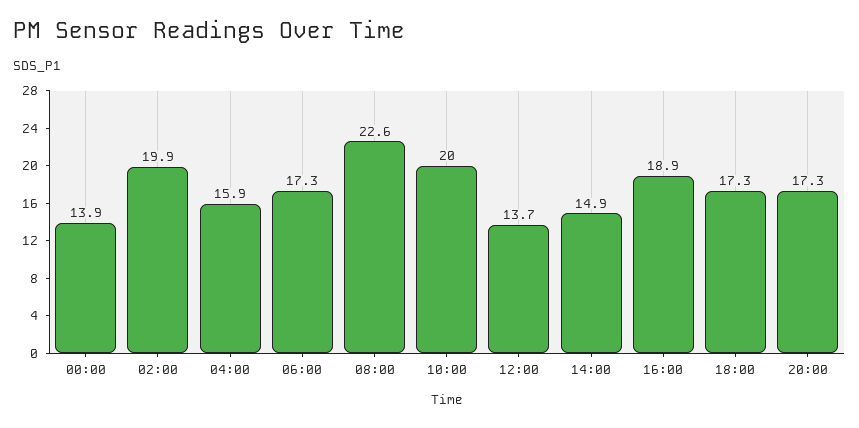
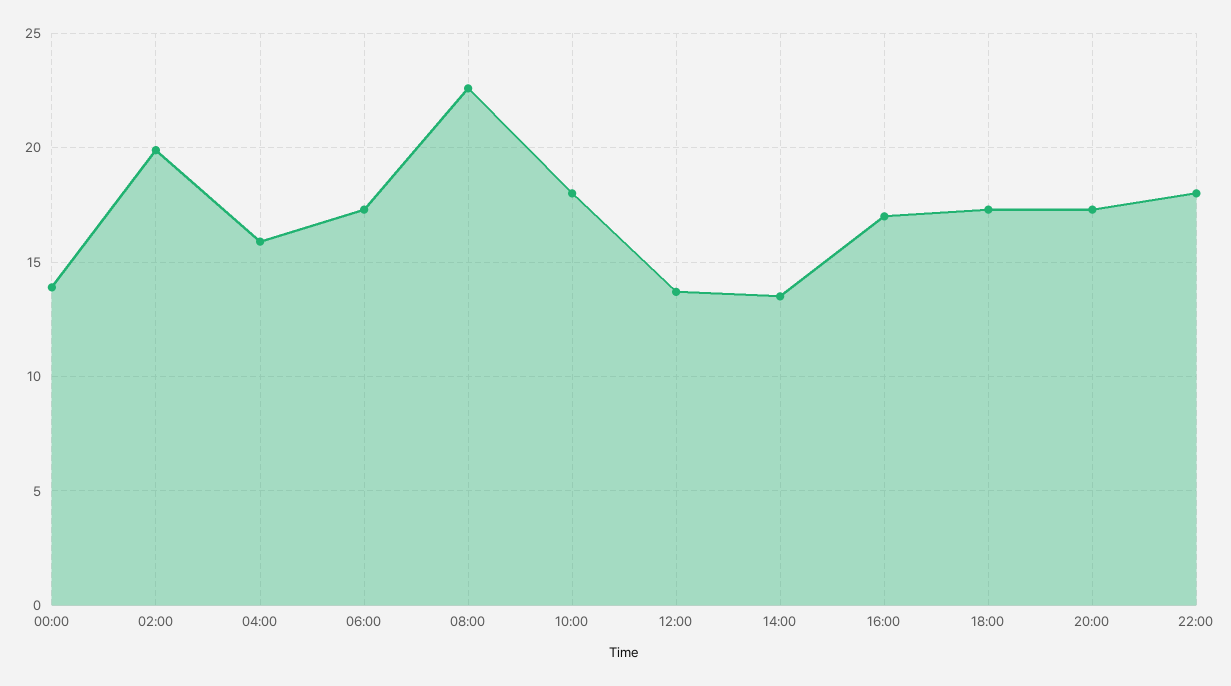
10:00: 20 -> 18
14:00: 14.9 -> 13.5
16:00: 18.9 -> 17
22:00: none -> 18

